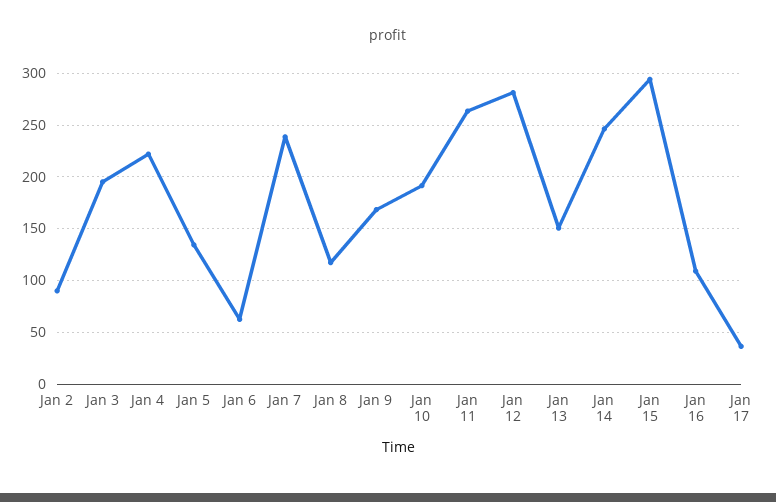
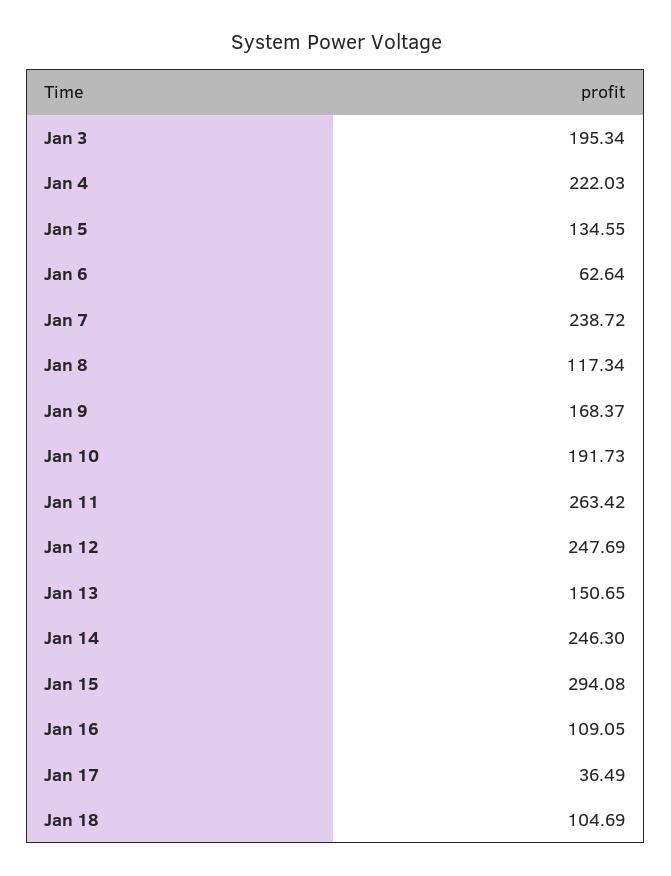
Jan 2: 90 -> none
Jan 12: 280 -> 247.69
Jan 18: none -> 104.69

